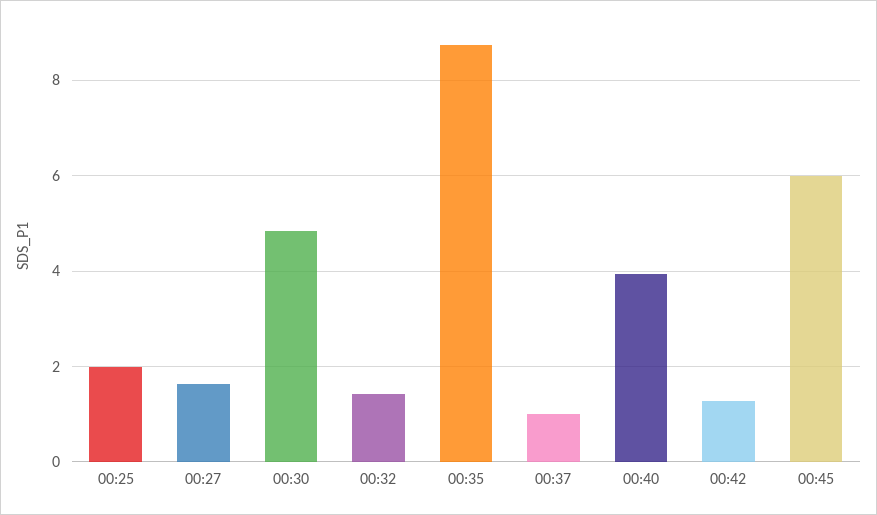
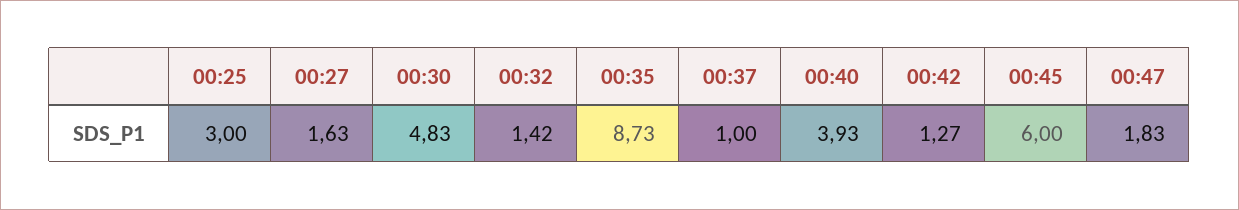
00:25: 2 -> 3
00:47: none -> 1.83

